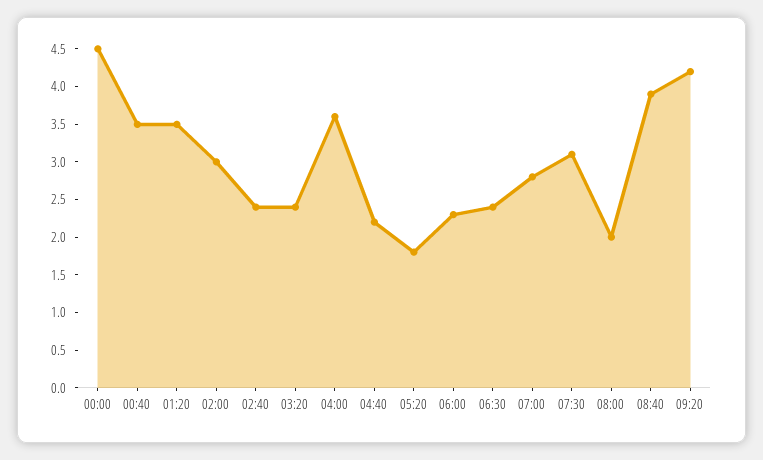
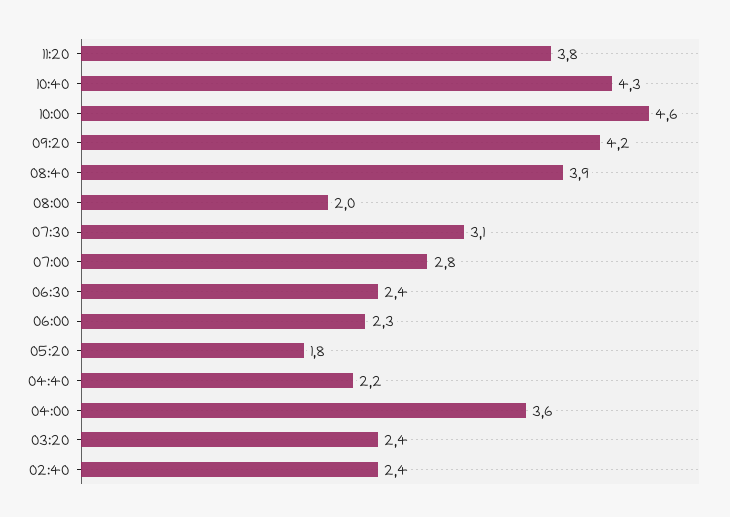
00:00: 4.5 -> none
00:40: 3.5 -> none
01:20: 3.5 -> none
02:00: 3 -> none
11:20: none -> 3.8
10:40: none -> 4.3
10:00: none -> 4.6

